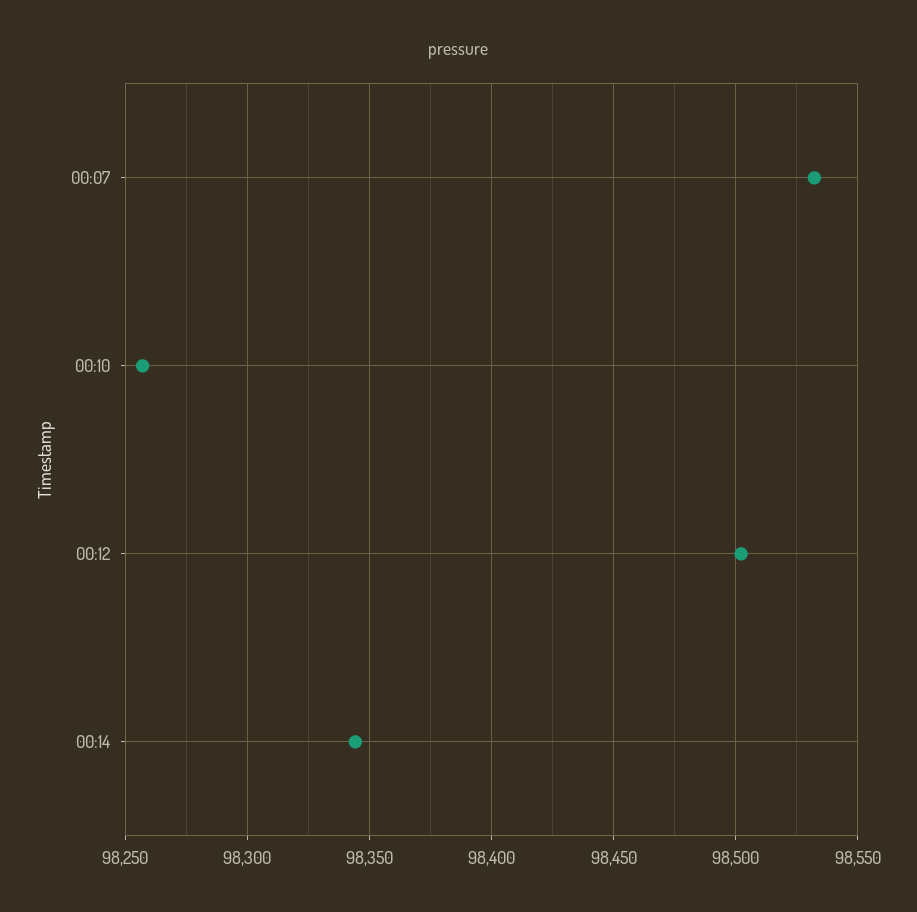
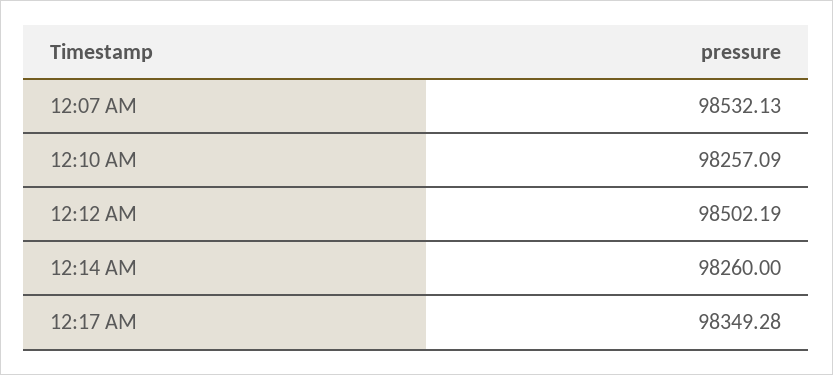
00:14: 98345 -> 98260
12:17 AM: none -> 98349.28

